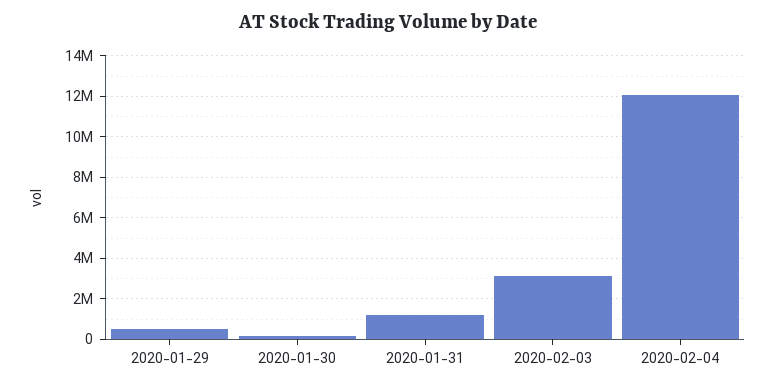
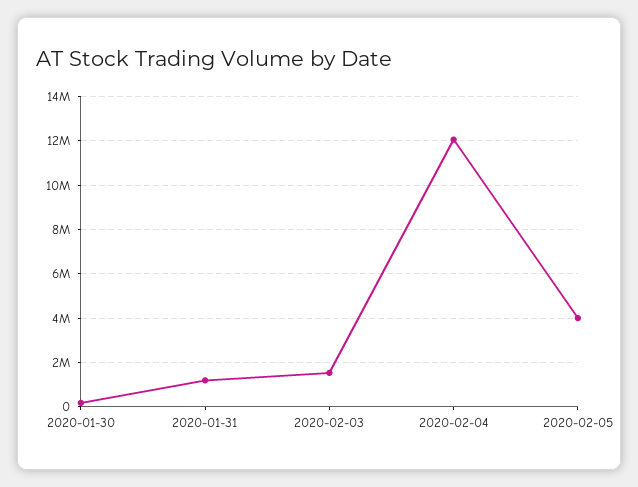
2020-01-29: 500000 -> none
2020-02-03: 3000000 -> 1500000
2020-02-05: none -> 4000000

